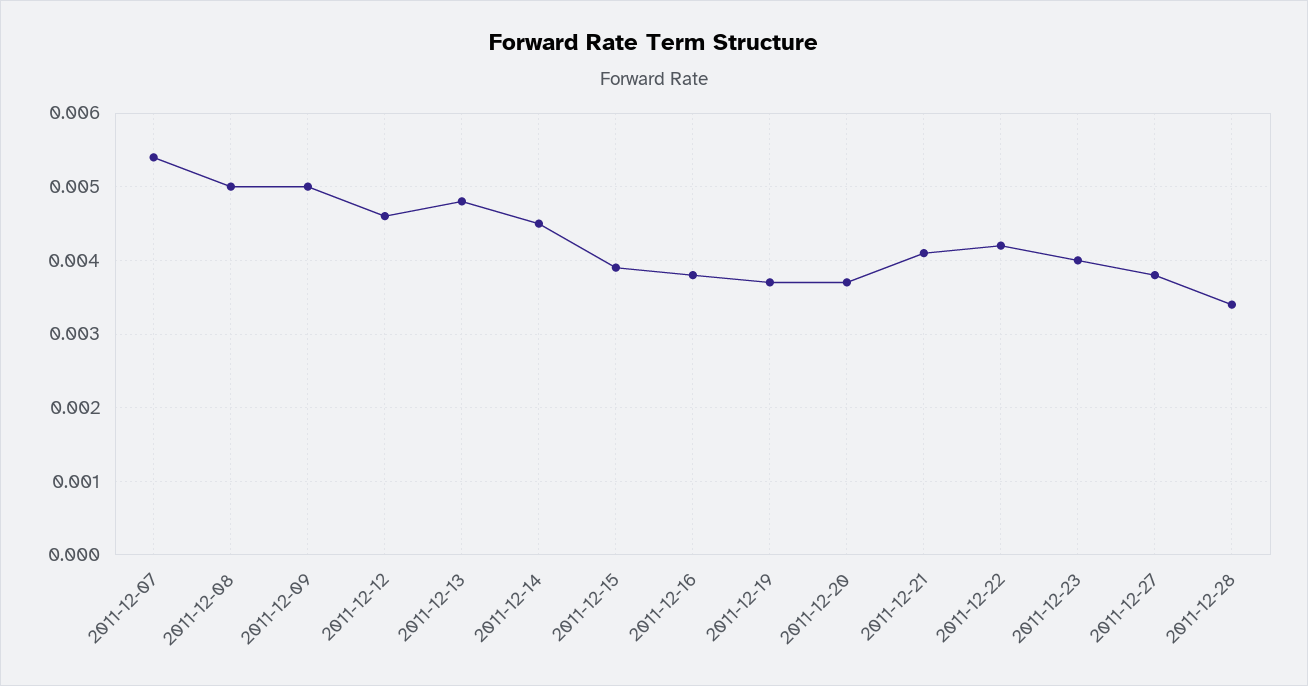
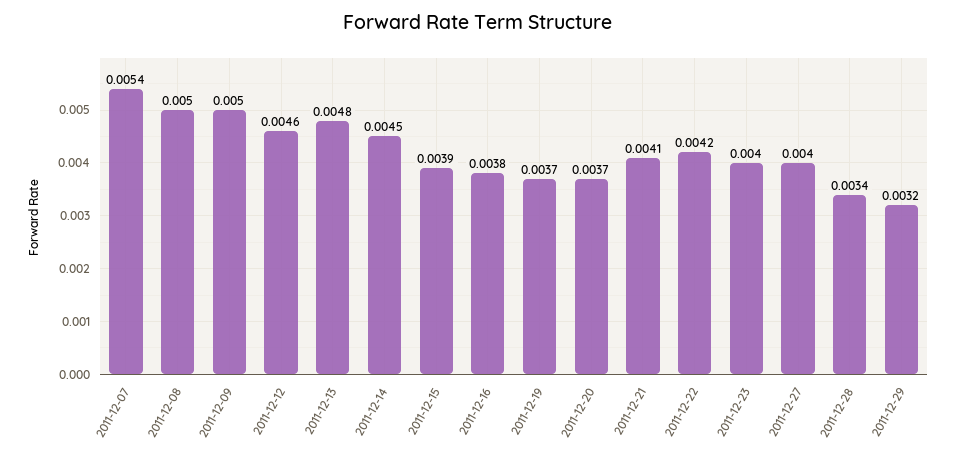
2011-12-27: 0.0038 -> 0.004
2011-12-29: none -> 0.0032

